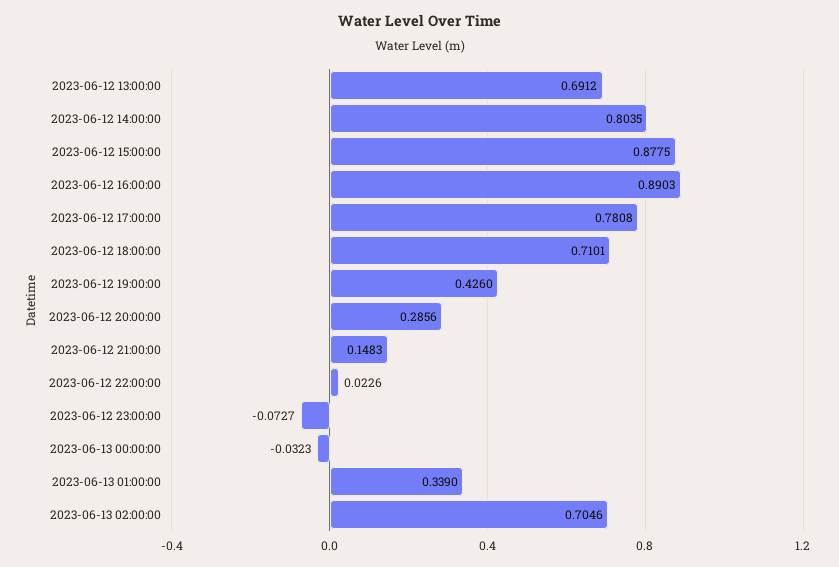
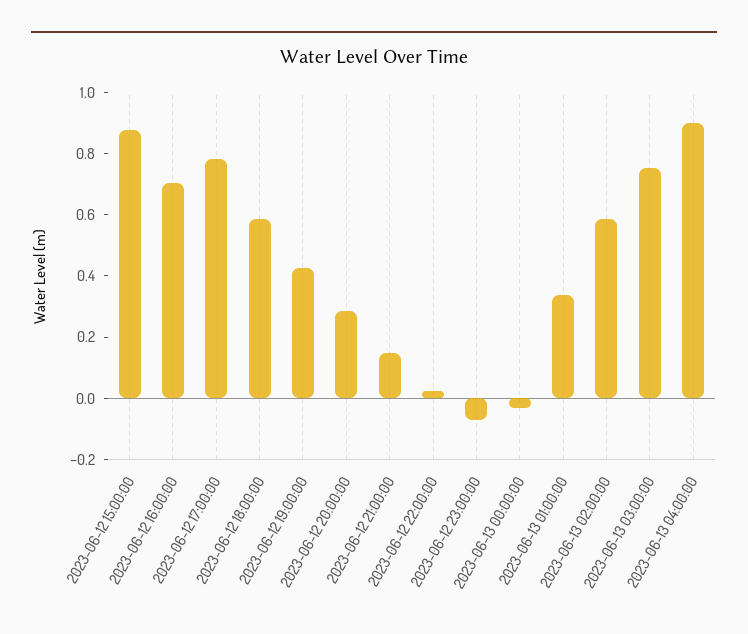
2023-06-12 13:00:00: 0.6912 -> none
2023-06-12 14:00:00: 0.8035 -> none
2023-06-12 16:00:00: 0.8903 -> 0.7
2023-06-12 18:00:00: 0.7101 -> 0.6
2023-06-13 02:00:00: 0.7046 -> 0.6
2023-06-13 03:00:00: none -> 0.75
2023-06-13 04:00:00: none -> 0.9

